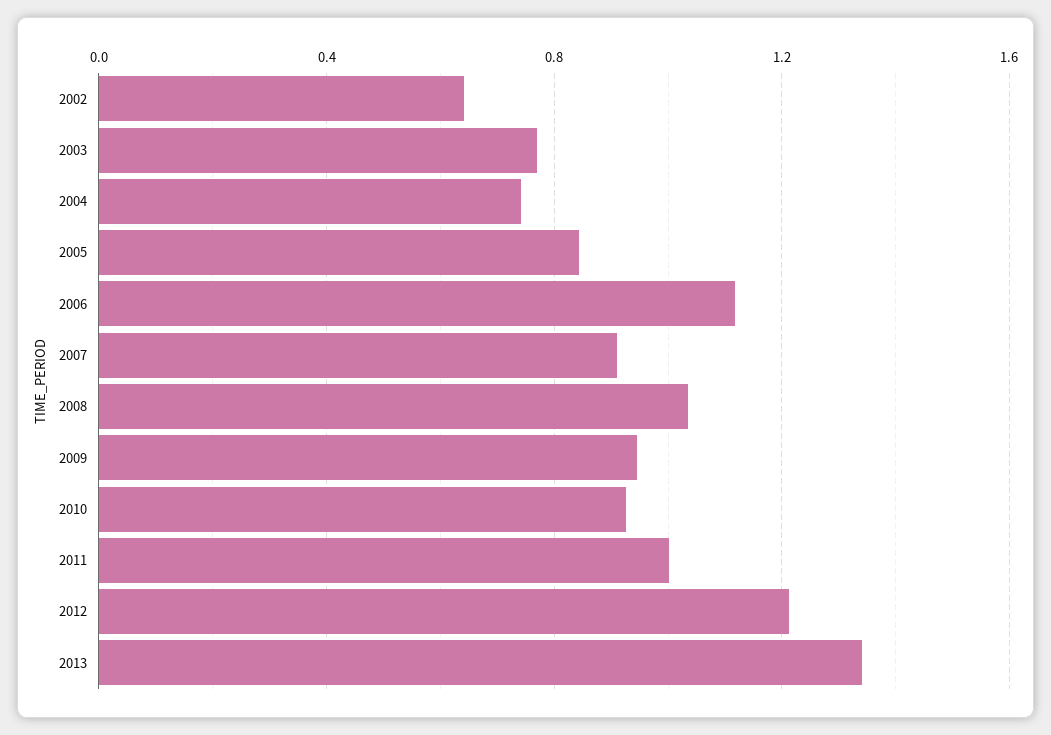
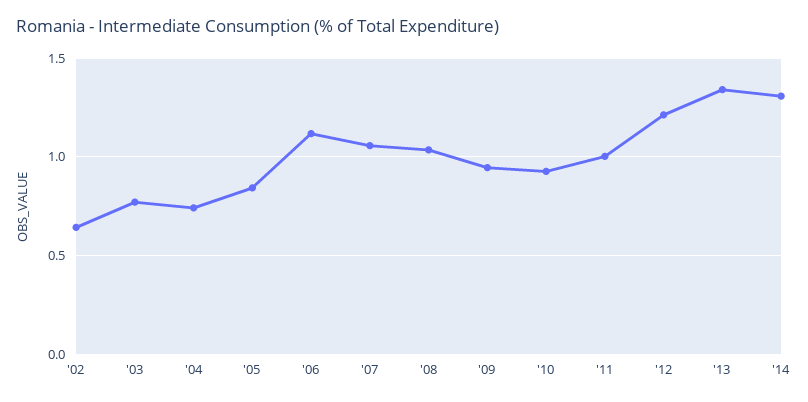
2007: 0.9 -> 1.05
'14: none -> 1.3

